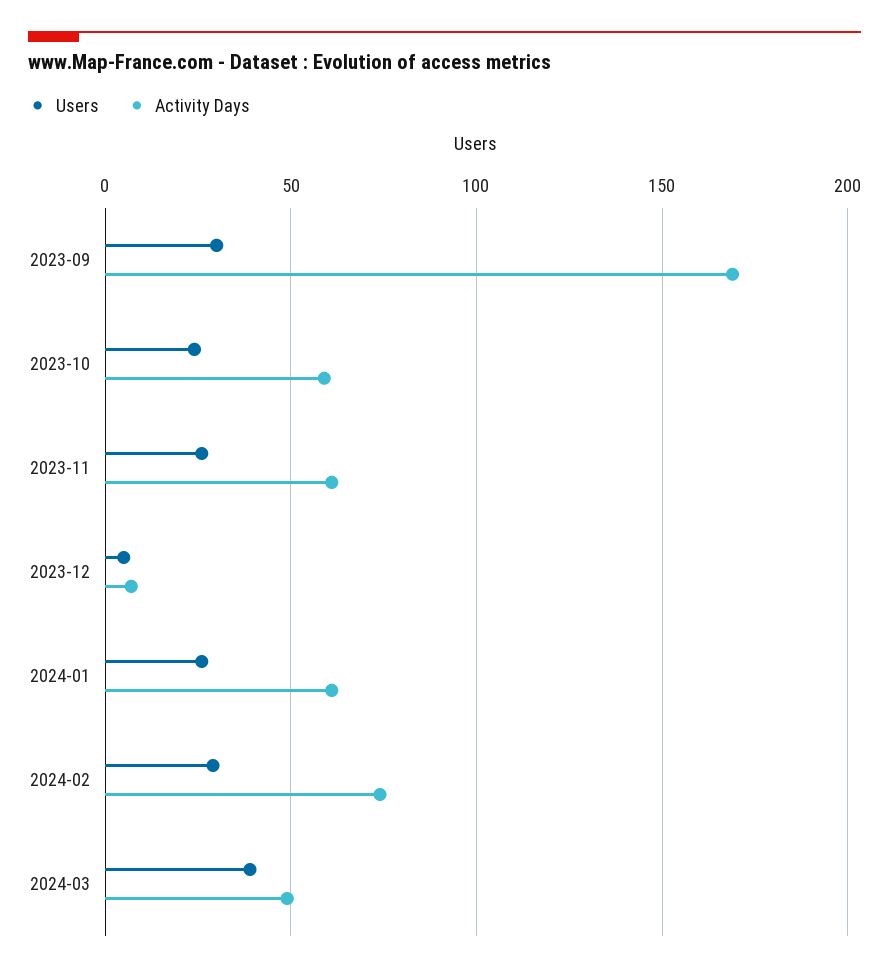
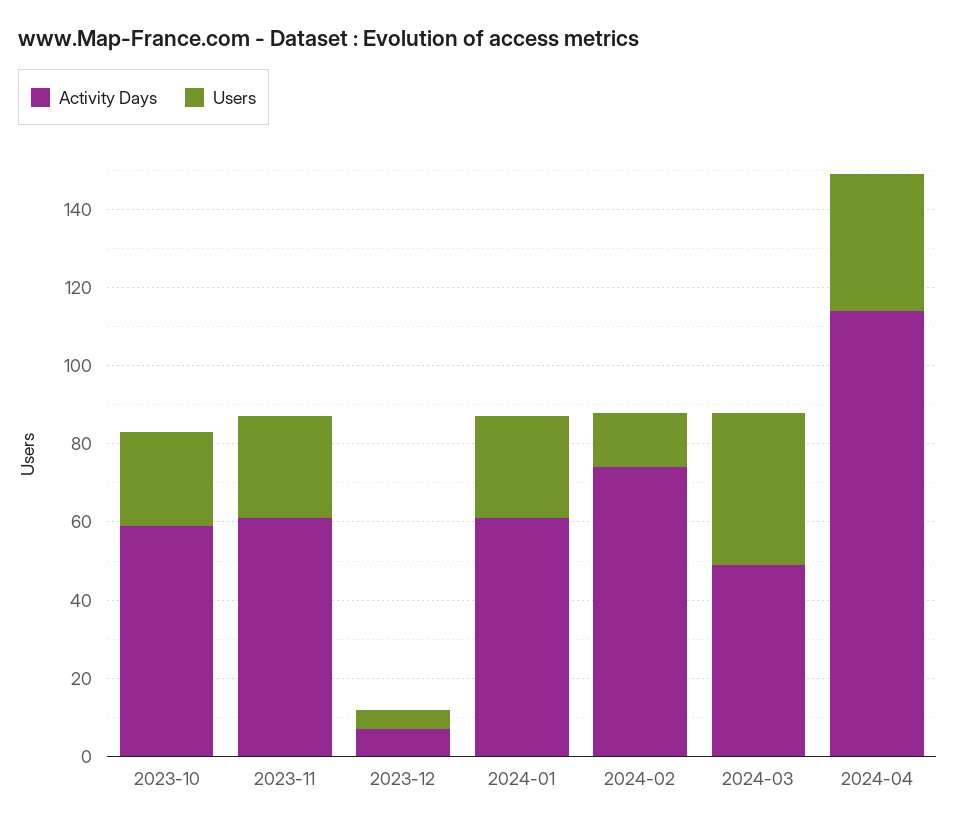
Users, 2023-09: 30 -> none
Activity Days, 2023-09: 170 -> none
Users, 2024-02: 30 -> 15
Activity Days, 2024-04: none -> 115
Users, 2024-04: none -> 35

